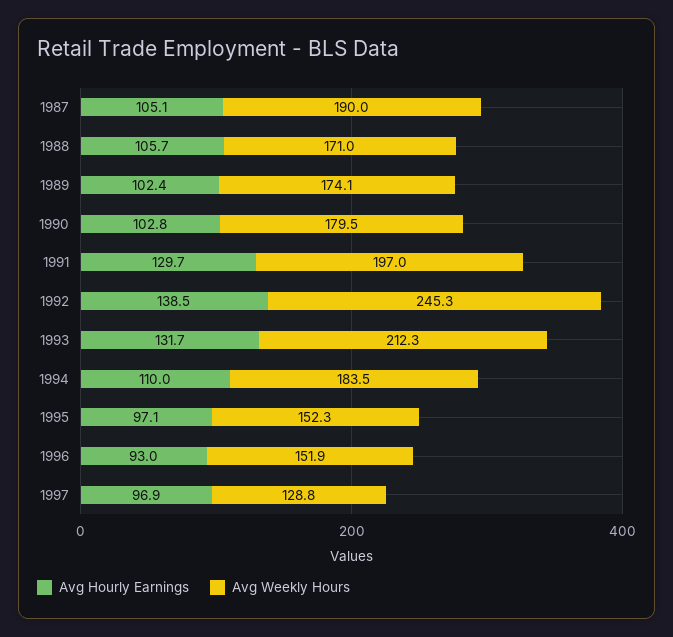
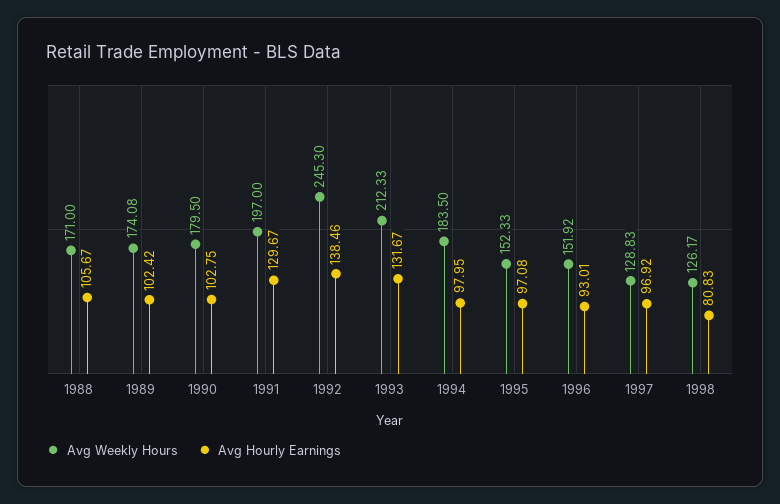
Avg Hourly Earnings, 1987: 105.1 -> none
Avg Weekly Hours, 1987: 190 -> none
Avg Hourly Earnings, 1994: 110 -> 97.95
Avg Weekly Hours, 1998: none -> 126.17
Avg Hourly Earnings, 1998: none -> 80.83

